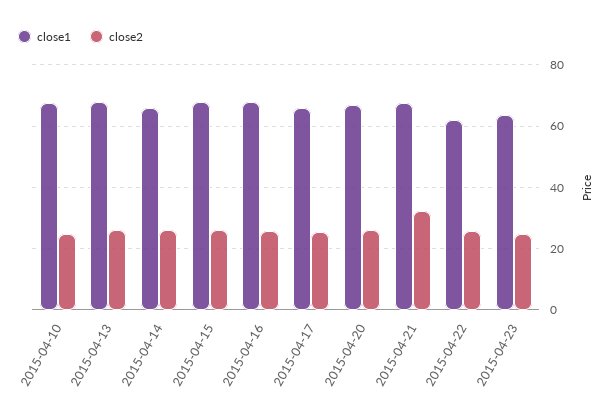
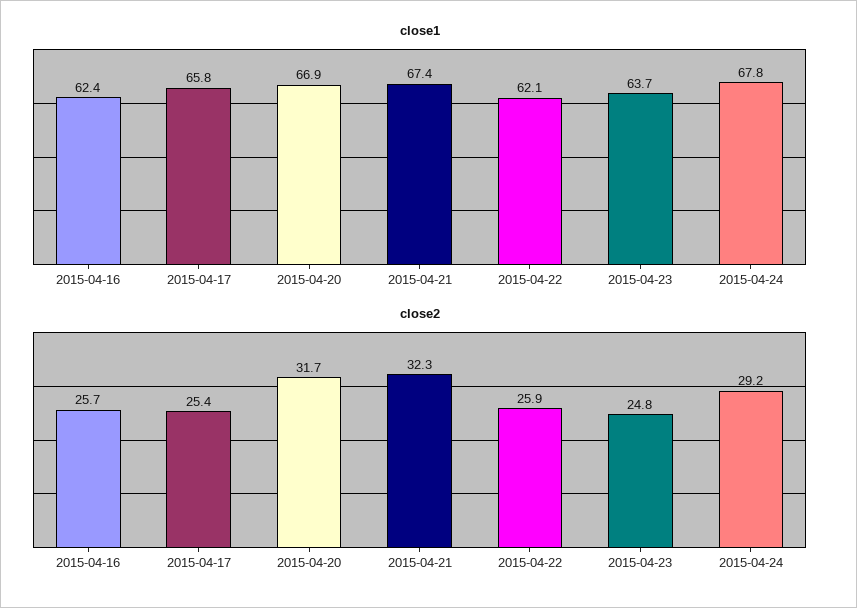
close1, 2015-04-10: 68 -> none
close2, 2015-04-10: 24 -> none
close1, 2015-04-13: 68 -> none
close2, 2015-04-13: 26 -> none
close1, 2015-04-14: 66 -> none
close2, 2015-04-14: 26 -> none
close1, 2015-04-15: 68 -> none
close2, 2015-04-15: 26 -> none
close1, 2015-04-16: 68 -> 62.4
close2, 2015-04-20: 26 -> 31.7
close1, 2015-04-24: none -> 67.8
close2, 2015-04-24: none -> 29.2

